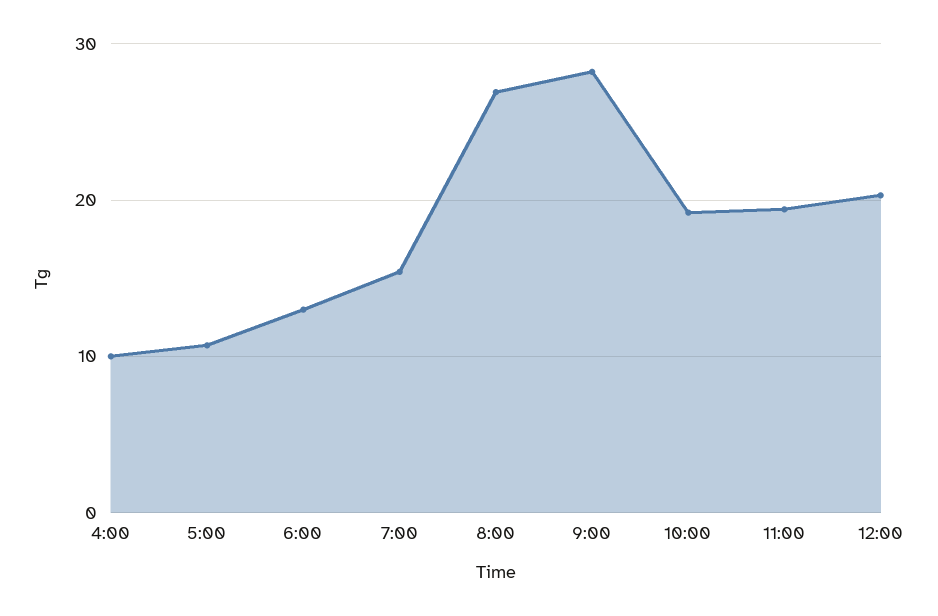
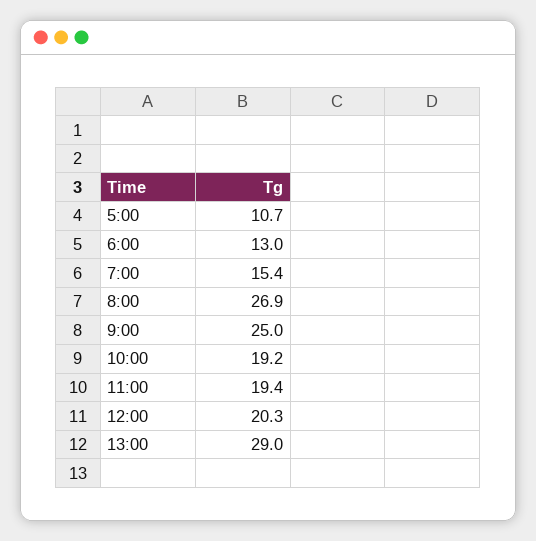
4:00: 10 -> none
9:00: 28 -> 25
13:00: none -> 29

